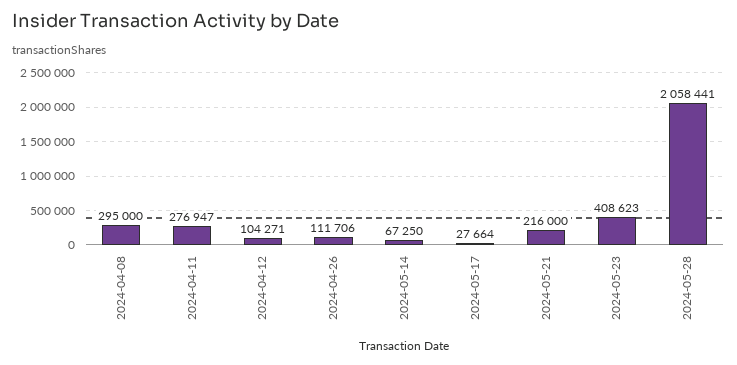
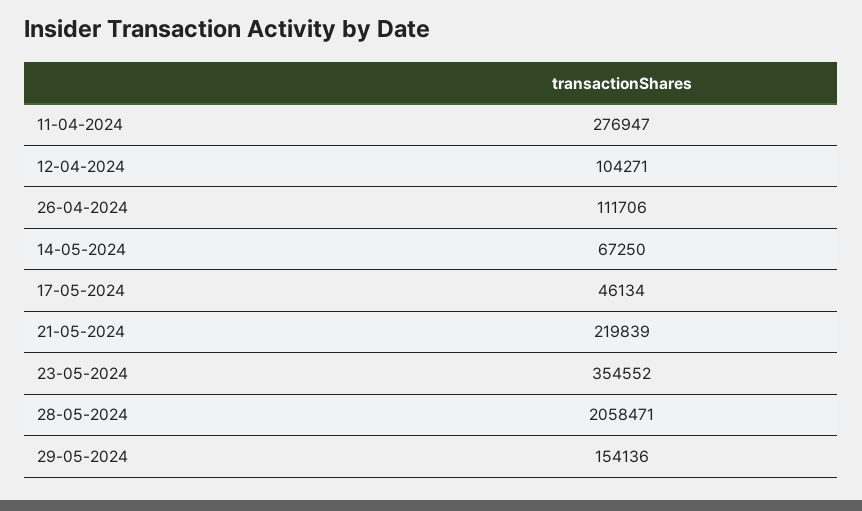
2024-04-08: 295000 -> none
2024-05-17: 27664 -> 46134
2024-05-21: 216000 -> 219839
2024-05-23: 408623 -> 354552
2024-05-28: 2058441 -> 2058471
29-05-2024: none -> 154136

